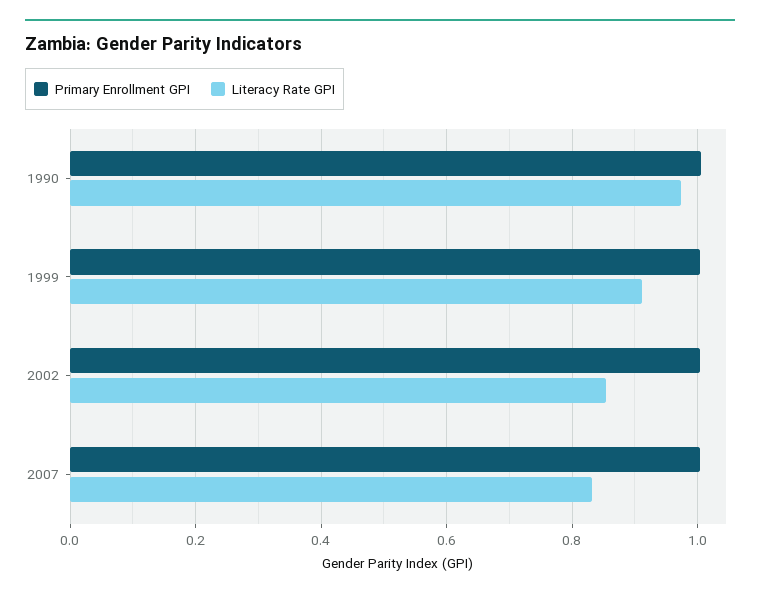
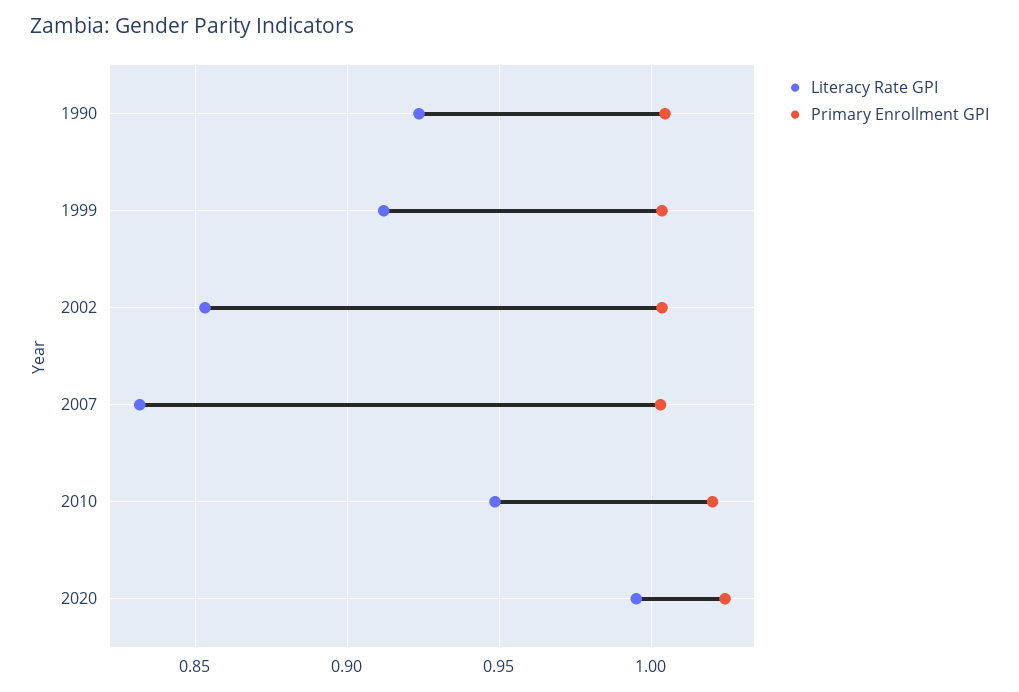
Literacy Rate GPI, 1990: 0.98 -> 0.925
Literacy Rate GPI, 2010: none -> 0.95
Primary Enrollment GPI, 2010: none -> 1.02
Literacy Rate GPI, 2020: none -> 0.995
Primary Enrollment GPI, 2020: none -> 1.025

